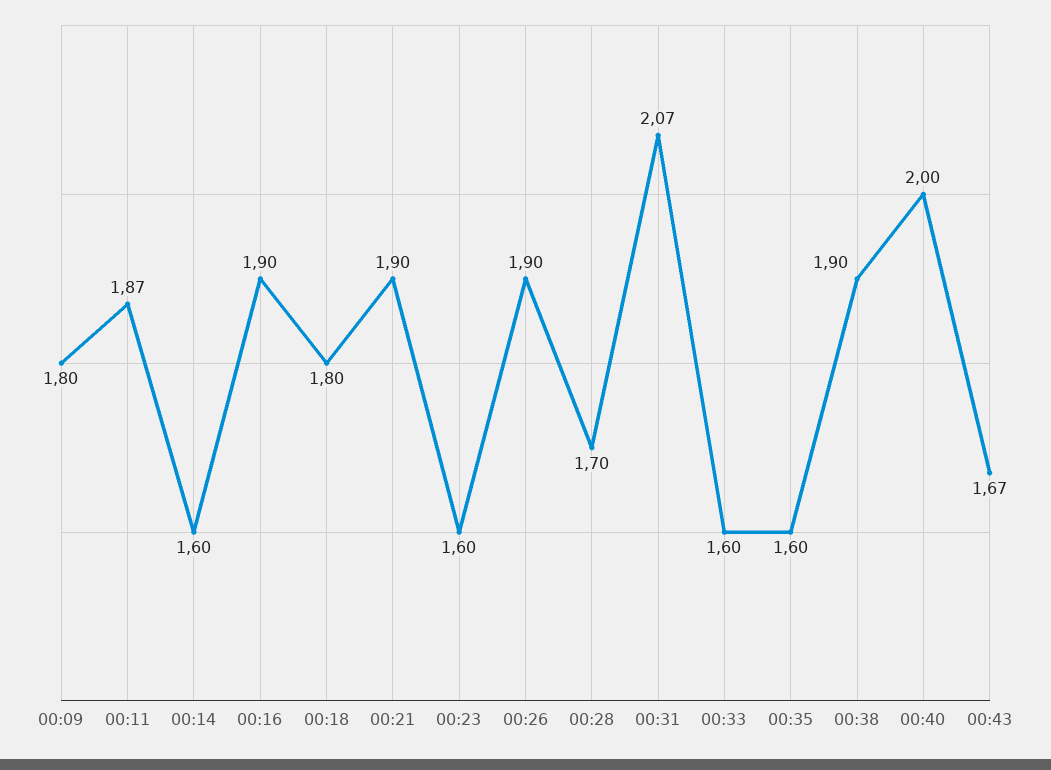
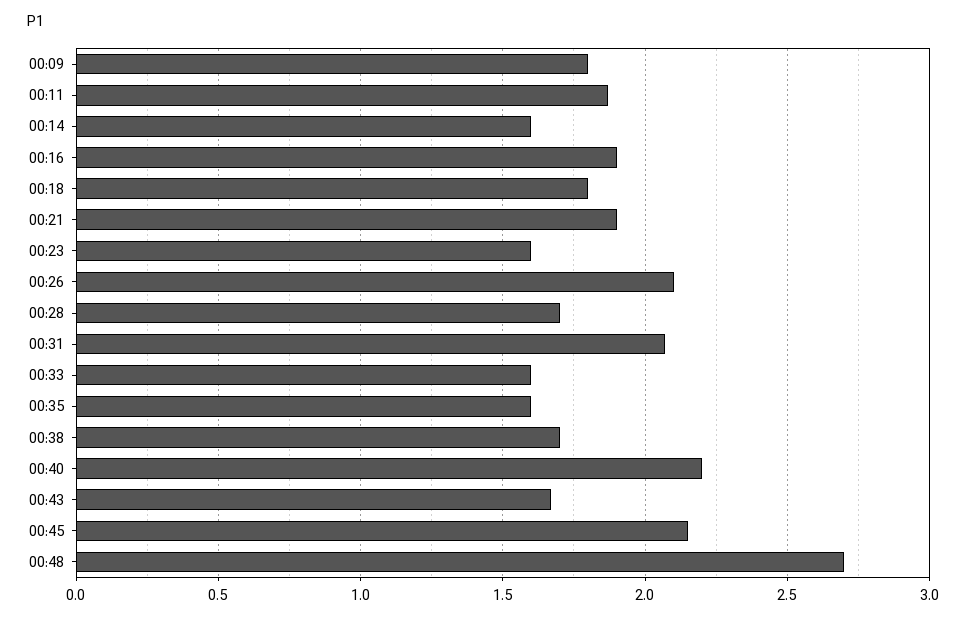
00:26: 1.9 -> 2.1
00:38: 1.9 -> 1.7
00:40: 2 -> 2.2
00:45: none -> 2.15
00:48: none -> 2.7

